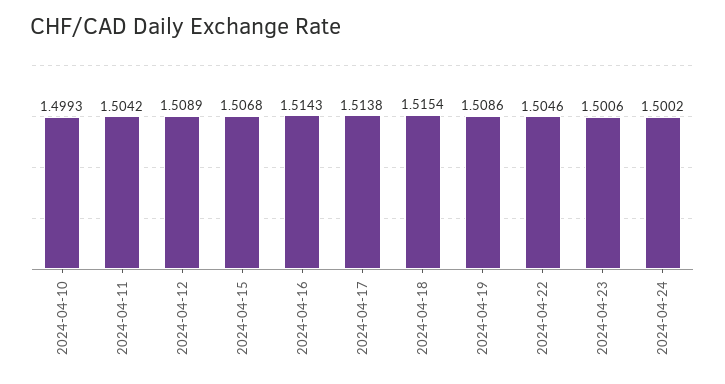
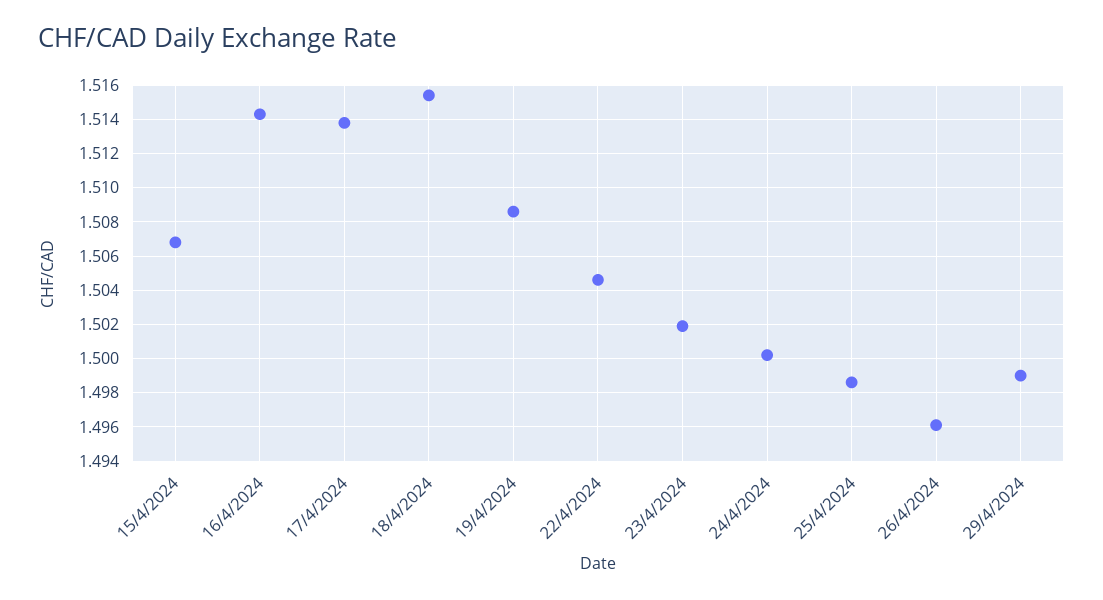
2024-04-10: 1.4993 -> none
2024-04-11: 1.5042 -> none
2024-04-12: 1.5089 -> none
2024-04-23: 1.5006 -> 1.502
25/4/2024: none -> 1.4985
26/4/2024: none -> 1.496
29/4/2024: none -> 1.499

